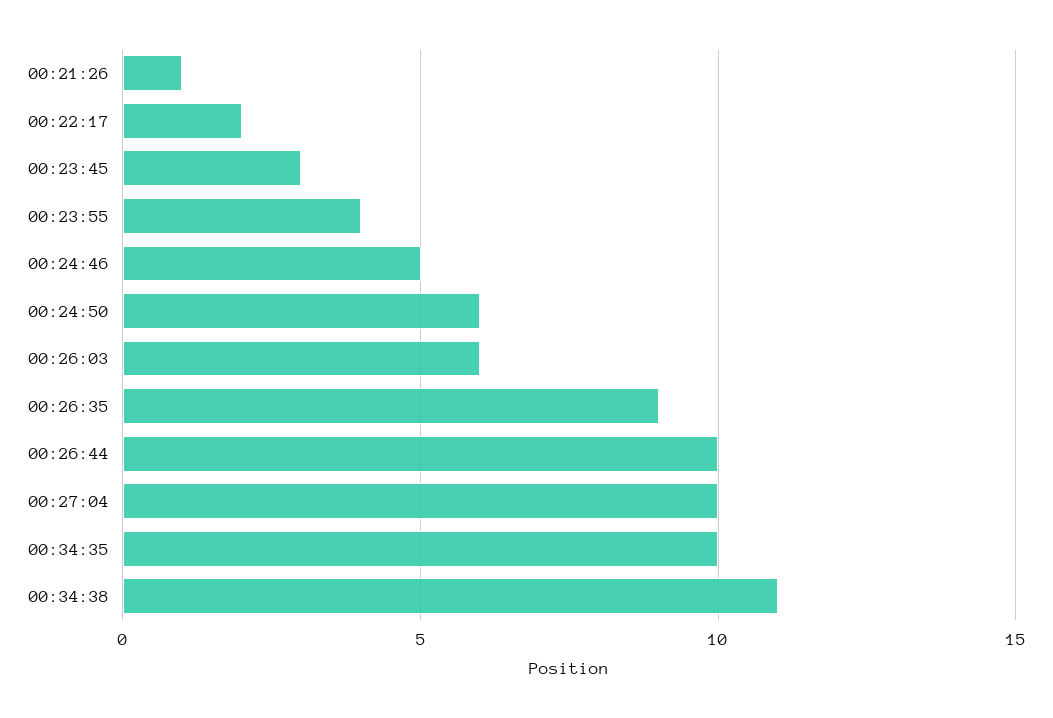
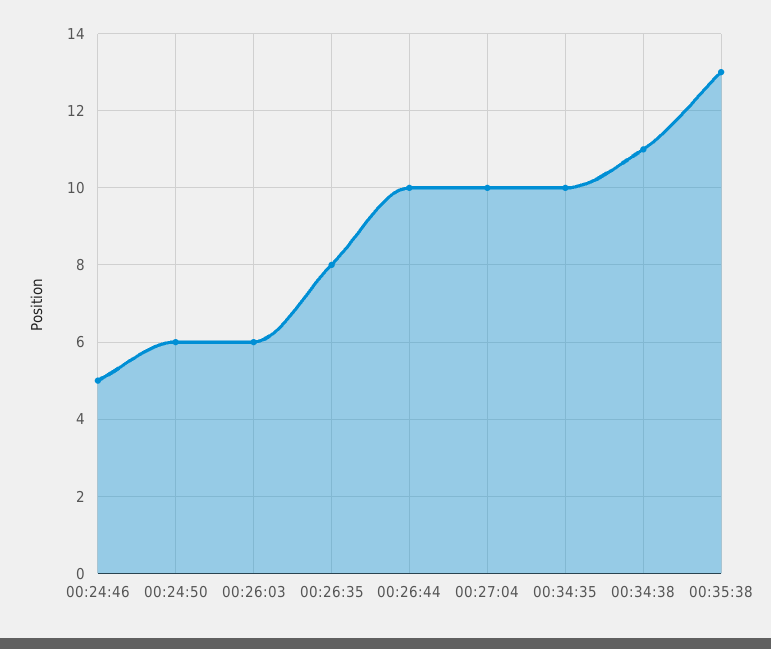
00:21:26: 1 -> none
00:22:17: 2 -> none
00:23:45: 3 -> none
00:23:55: 4 -> none
00:26:35: 9 -> 8
00:35:38: none -> 13

